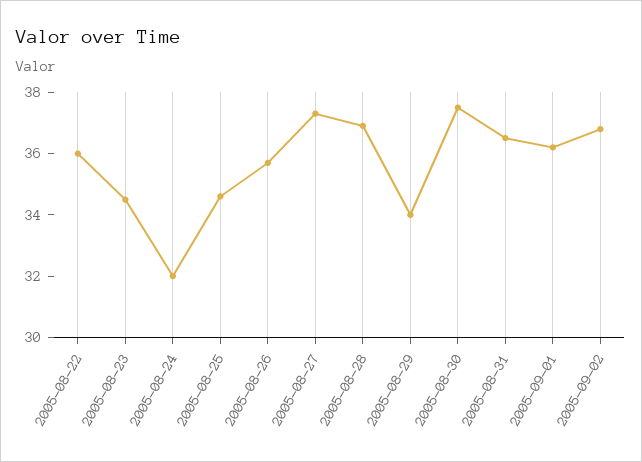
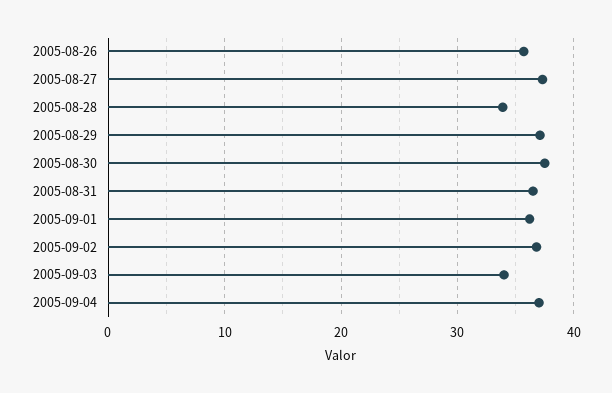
2005-08-22: 36 -> none
2005-08-23: 34.5 -> none
2005-08-24: 32 -> none
2005-08-25: 34.5 -> none
2005-08-28: 37 -> 34
2005-08-29: 34 -> 37
2005-09-03: none -> 34
2005-09-04: none -> 37

